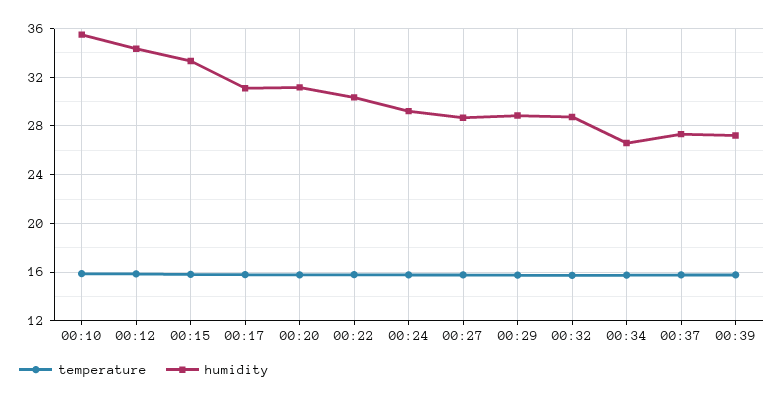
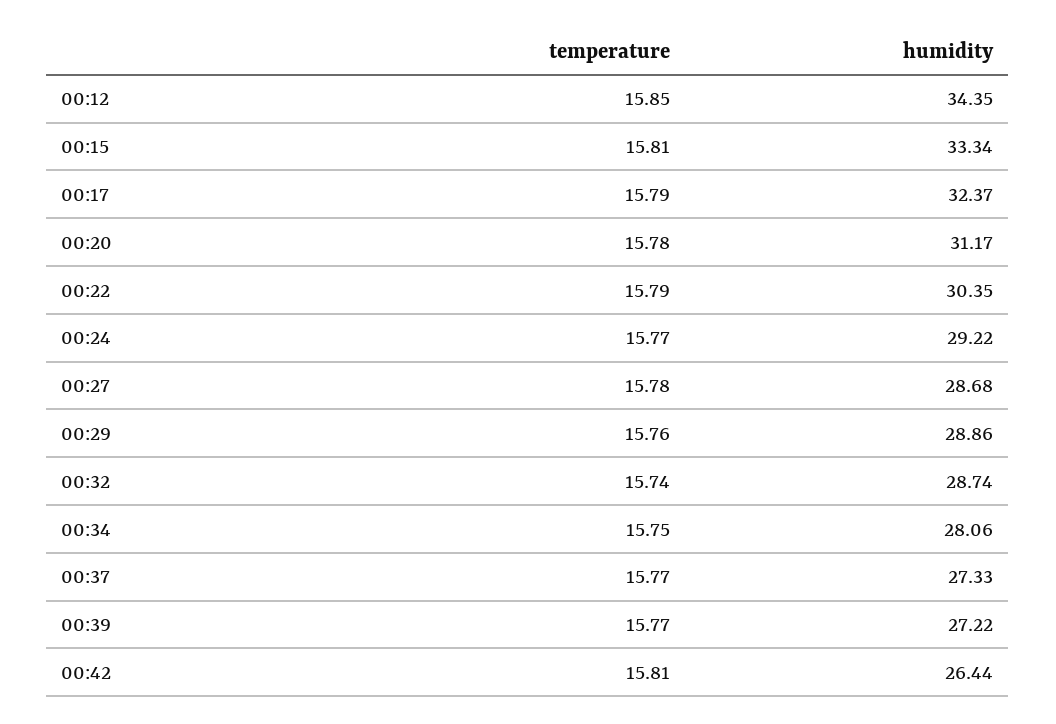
temperature, 00:10: 16 -> none
humidity, 00:10: 35.5 -> none
humidity, 00:17: 31 -> 32.37
humidity, 00:34: 26.5 -> 28.06
temperature, 00:42: none -> 15.81
humidity, 00:42: none -> 26.44

